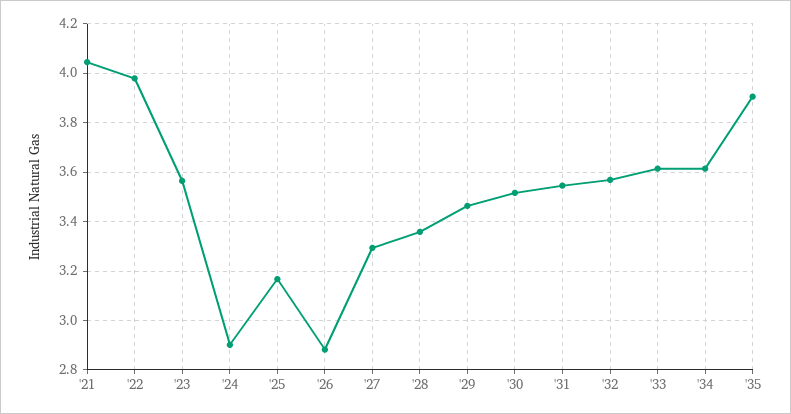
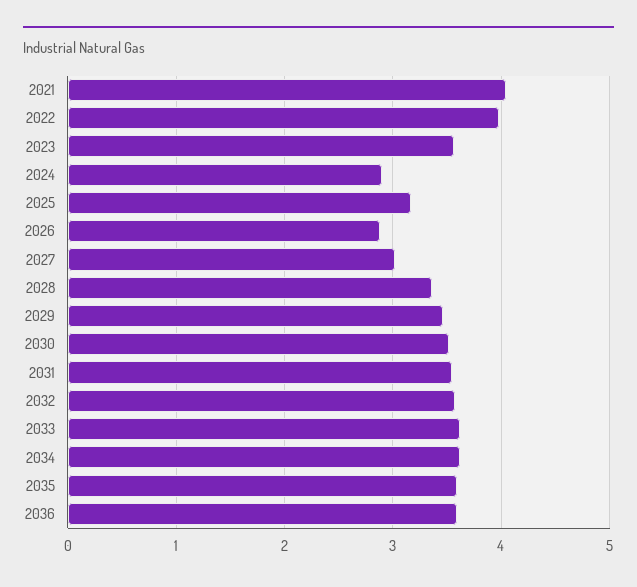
'27: 3.3 -> 3
'35: 3.9 -> 3.6
2036: none -> 3.6

